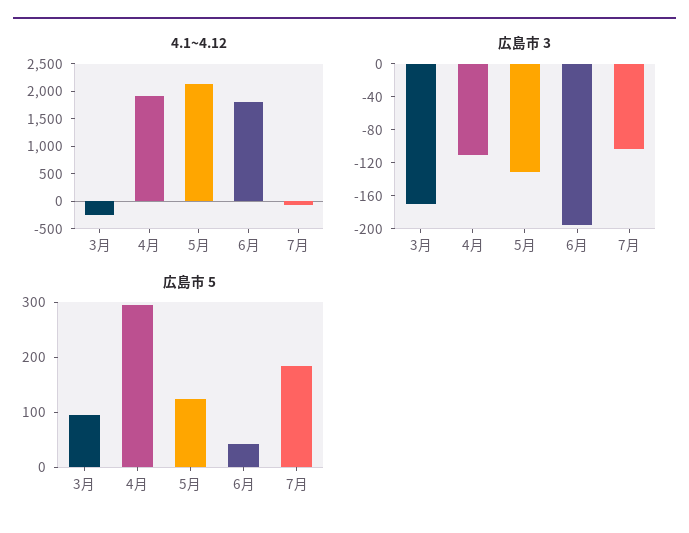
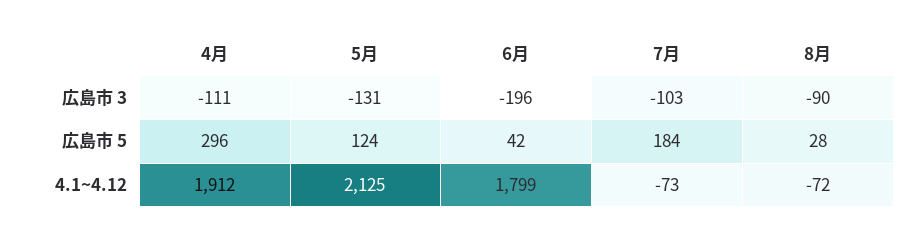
4.1~4.12, 3月: -250 -> none
広島市 3, 3月: -170 -> none
広島市 5, 3月: 100 -> none
広島市 3, 8月: none -> -90
広島市 5, 8月: none -> 28
4.1~4.12, 8月: none -> -72

